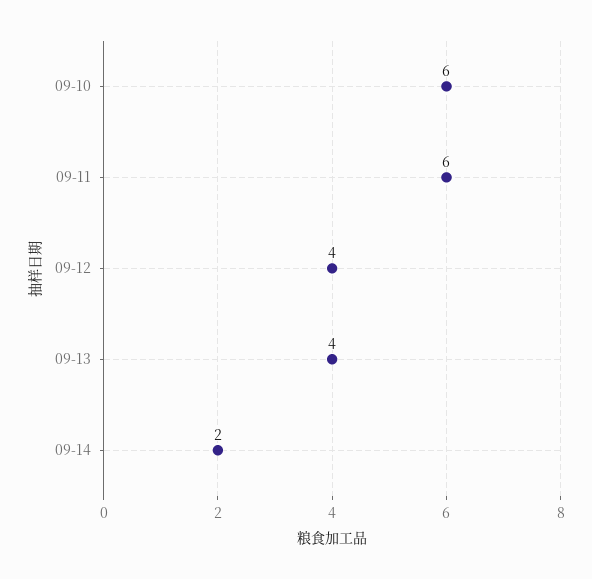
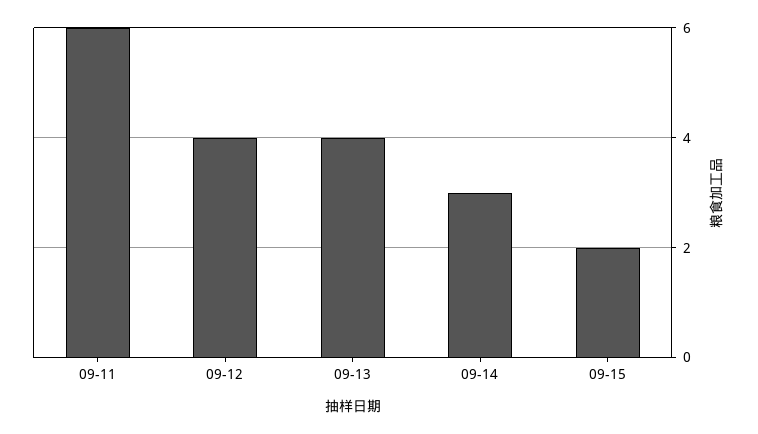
09-10: 6 -> none
09-14: 2 -> 3
09-15: none -> 2

